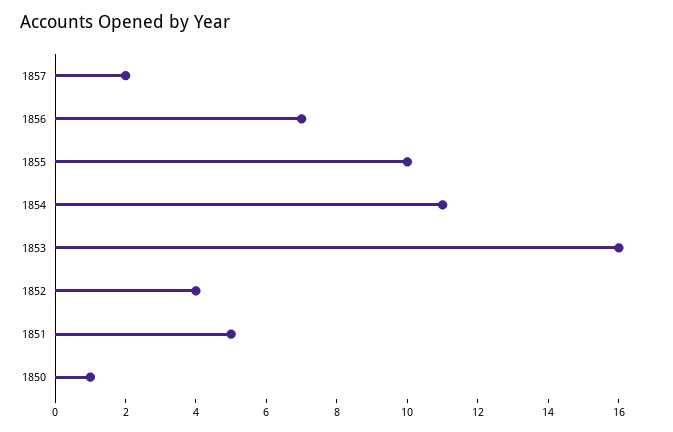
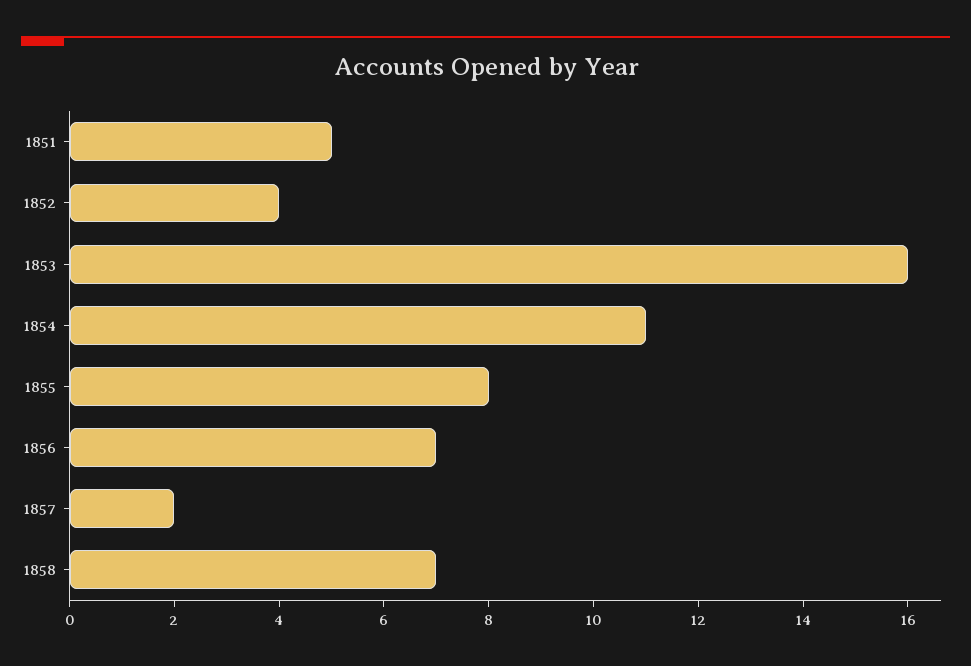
1855: 10 -> 8
1850: 1 -> none
1858: none -> 7

